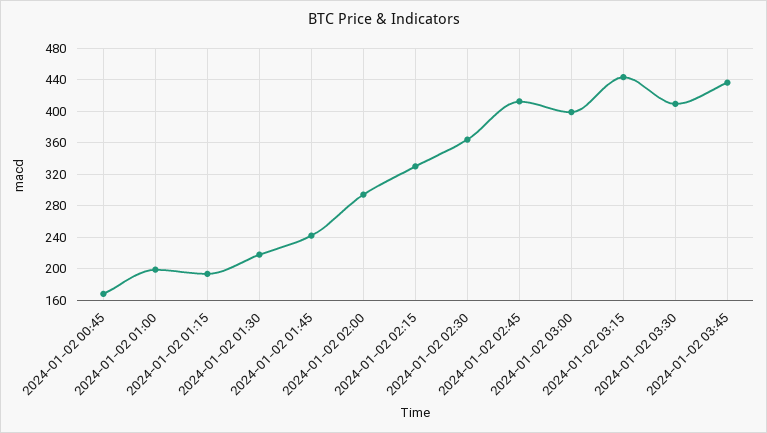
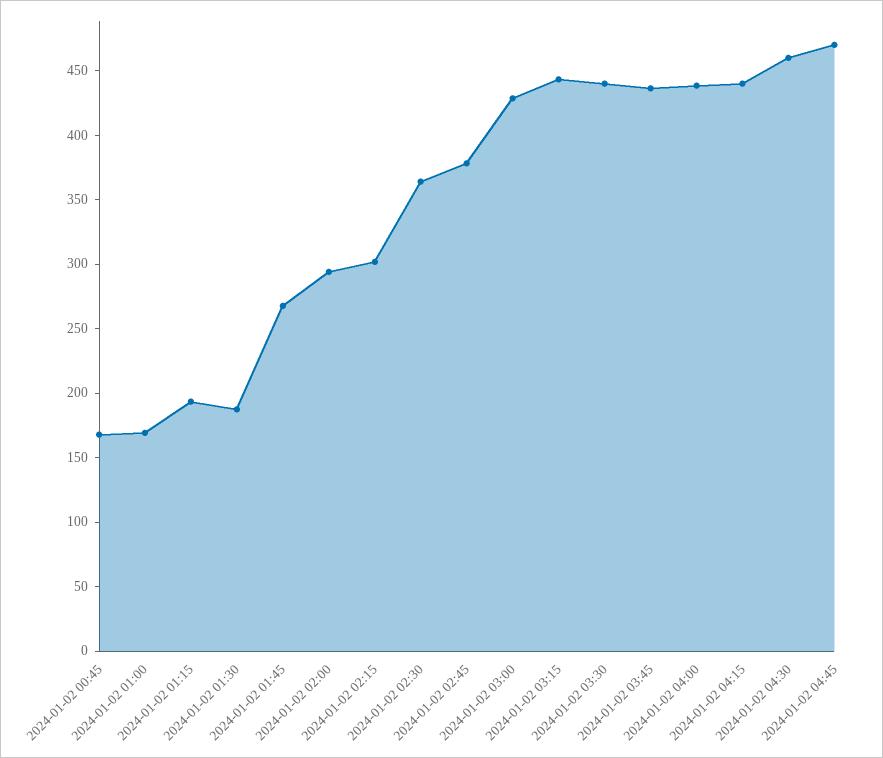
2024-01-02 01:00: 200 -> 170
2024-01-02 01:30: 220 -> 190
2024-01-02 01:45: 240 -> 270
2024-01-02 02:15: 330 -> 300
2024-01-02 02:45: 410 -> 380
2024-01-02 03:00: 400 -> 430
2024-01-02 03:30: 410 -> 440
2024-01-02 04:00: none -> 440
2024-01-02 04:15: none -> 440
2024-01-02 04:30: none -> 460
2024-01-02 04:45: none -> 470

